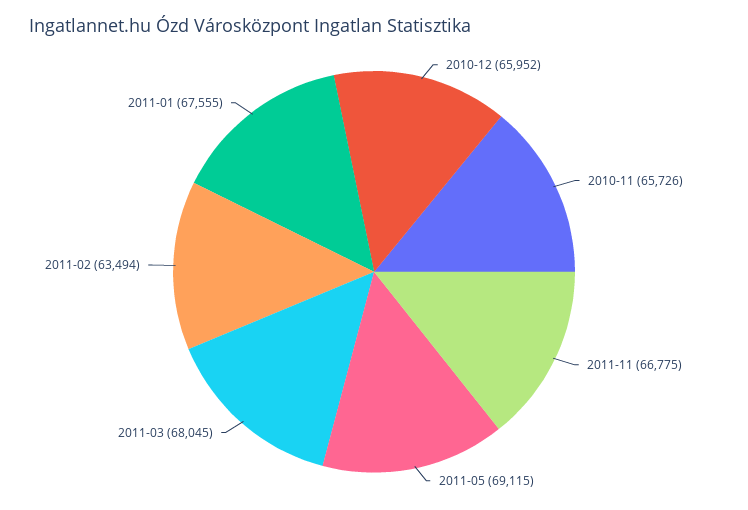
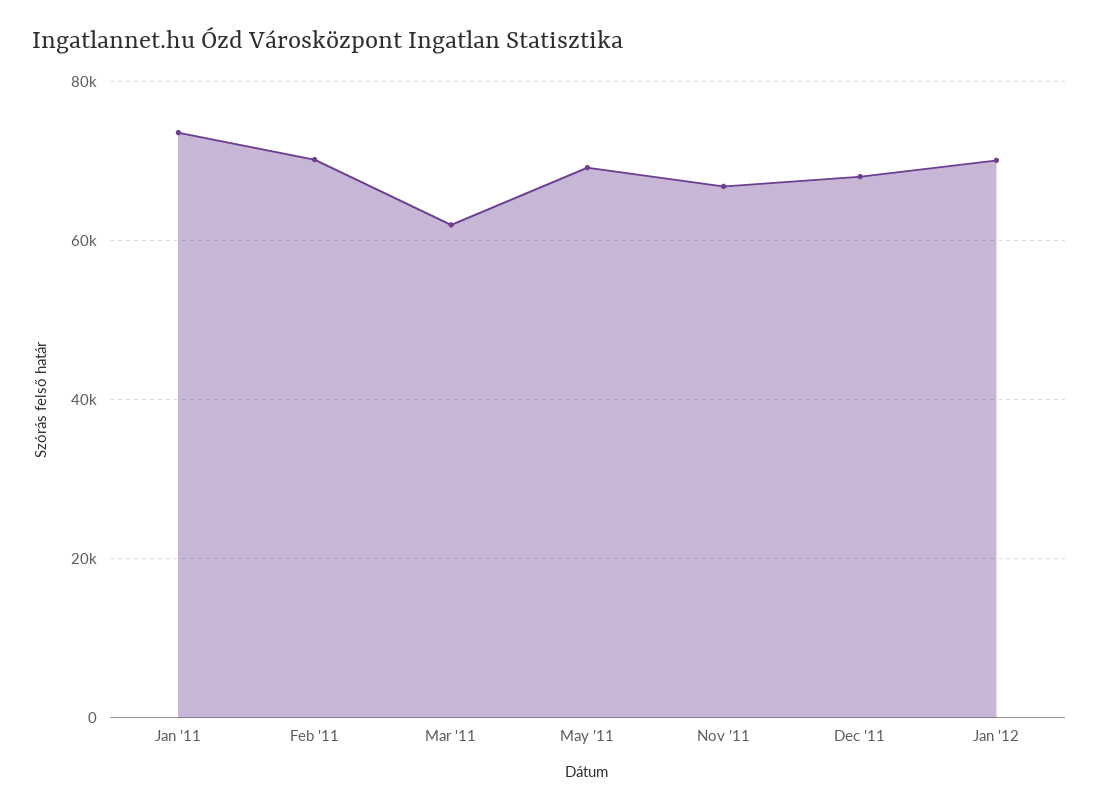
2010-12: 65952 -> none
2010-11: 65726 -> none
2011-03: 68045 -> 62000
2011-02: 63494 -> 70000
2011-01: 67555 -> 74000
Dec '11: none -> 68000
Jan '12: none -> 70000

